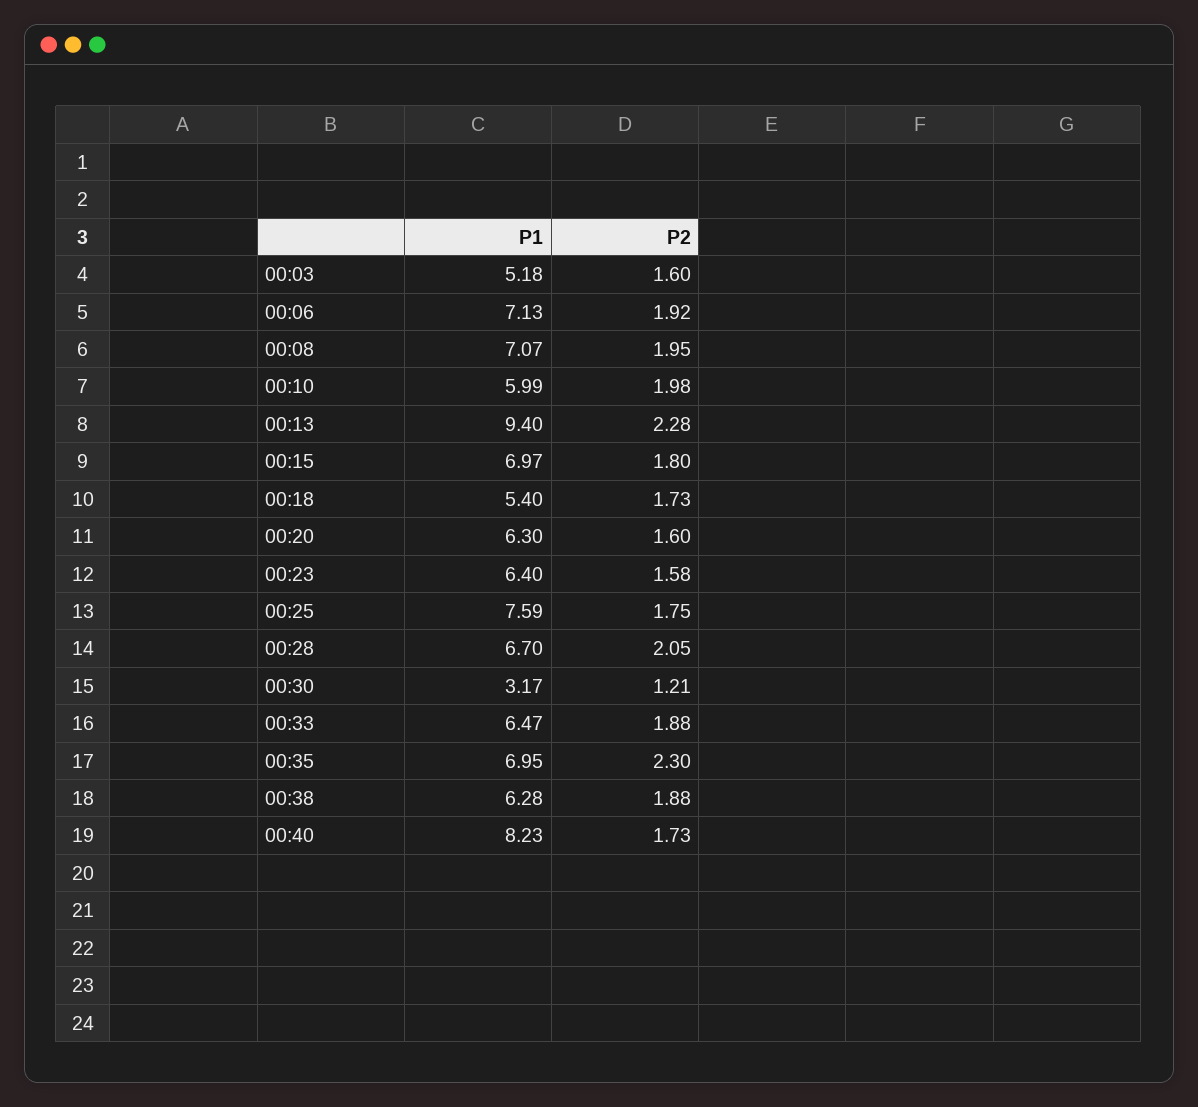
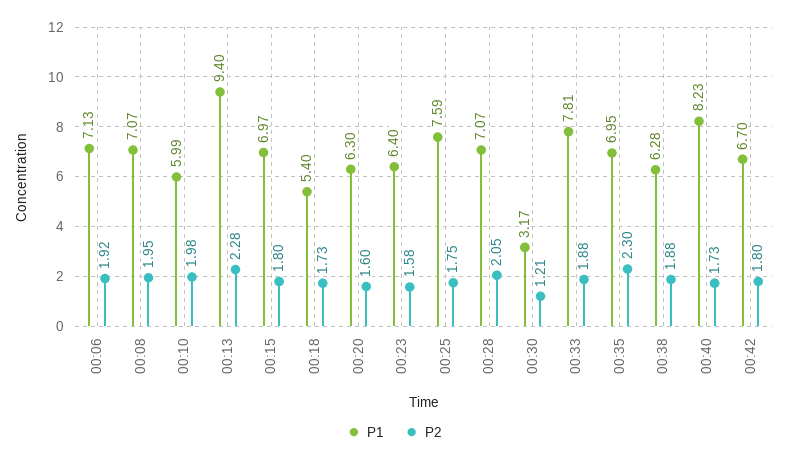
P1, 00:03: 5.18 -> none
P2, 00:03: 1.6 -> none
P1, 00:28: 6.7 -> 7.07
P1, 00:33: 6.47 -> 7.81
P1, 00:42: none -> 6.7
P2, 00:42: none -> 1.8

